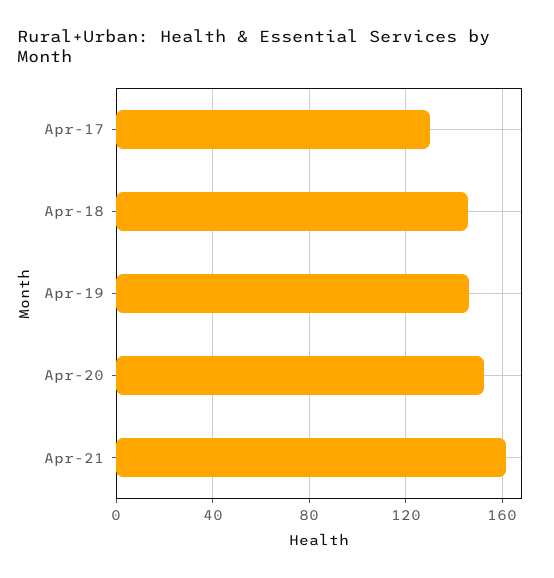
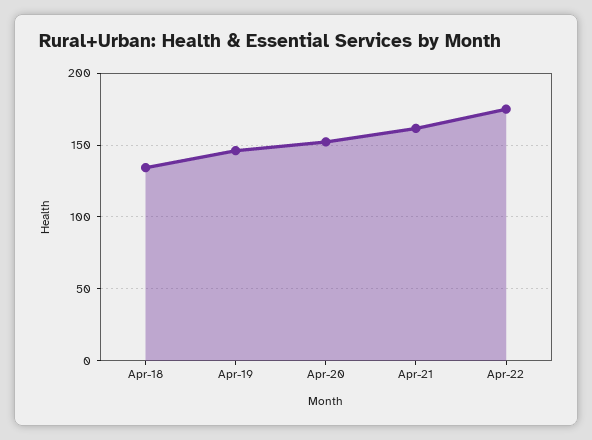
Apr-17: 130 -> none
Apr-18: 145 -> 135
Apr-22: none -> 175

